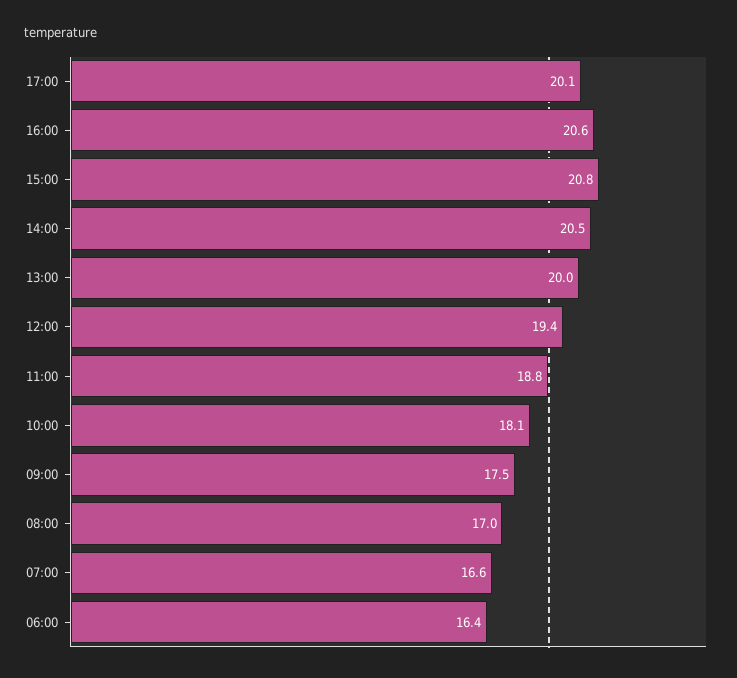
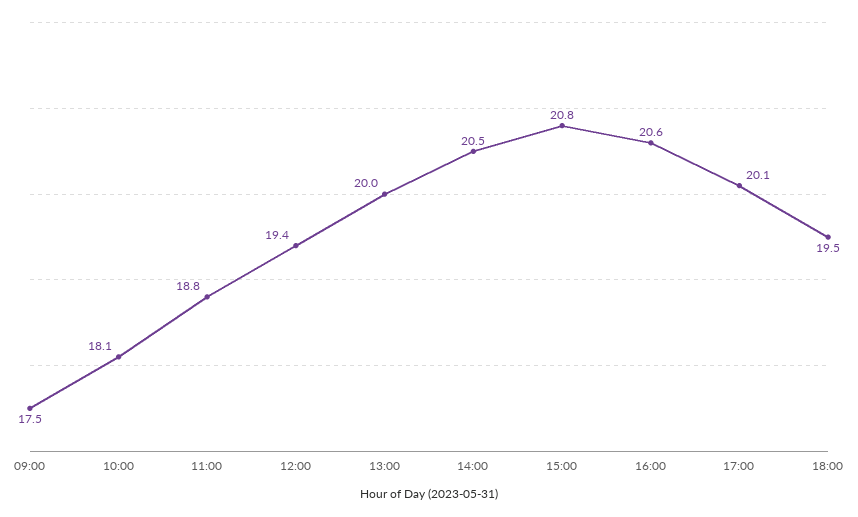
08:00: 17 -> none
07:00: 16.6 -> none
06:00: 16.4 -> none
18:00: none -> 19.5

